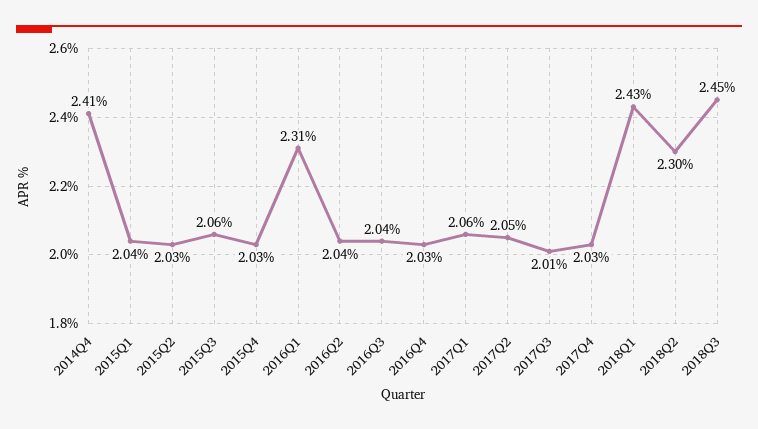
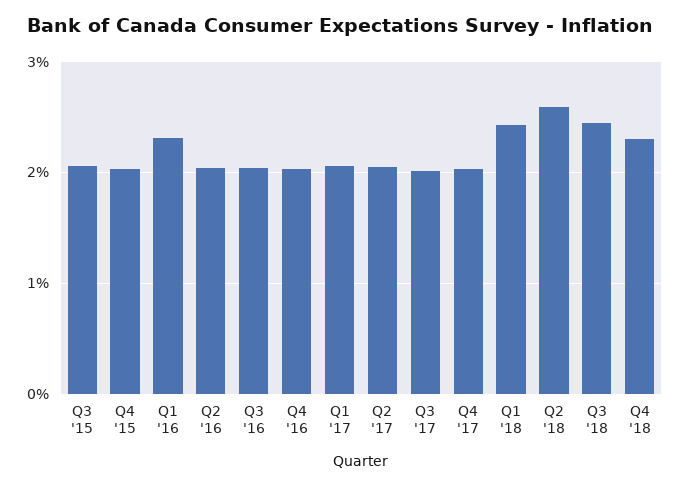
2014Q4: 2.41 -> none
2015Q1: 2.04 -> none
2015Q2: 2.03 -> none
2018Q2: 2.3 -> 2.6
Q4 '18: none -> 2.3

